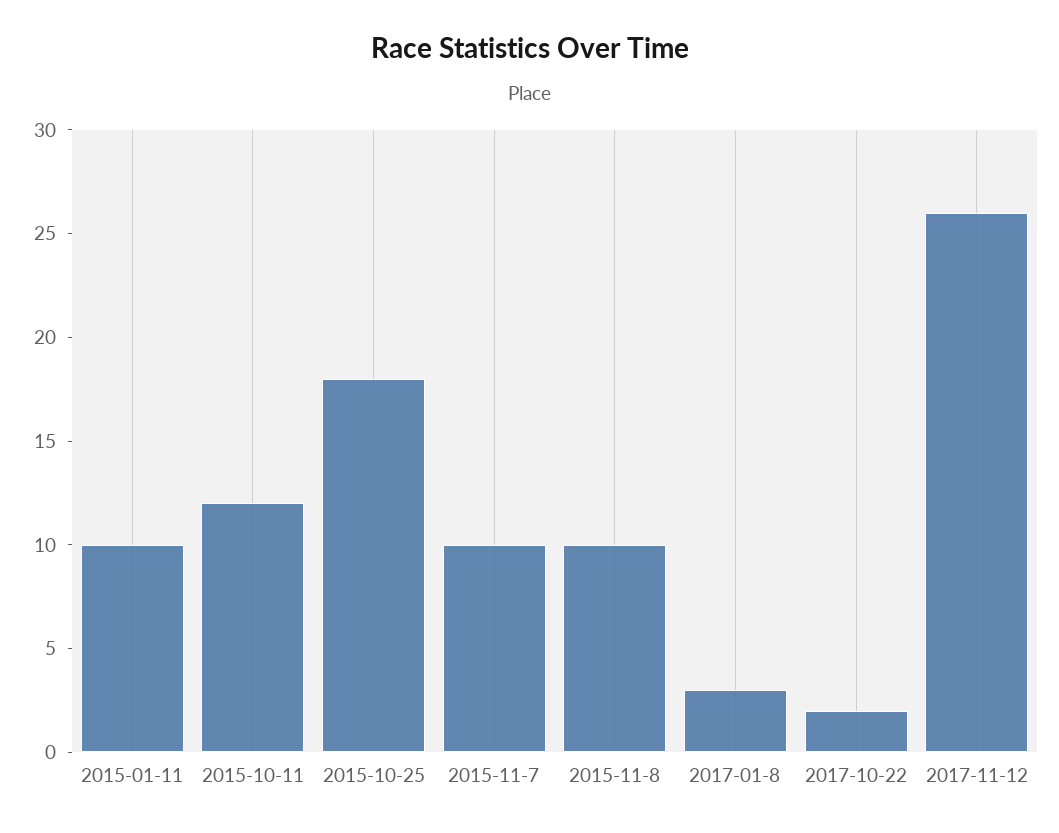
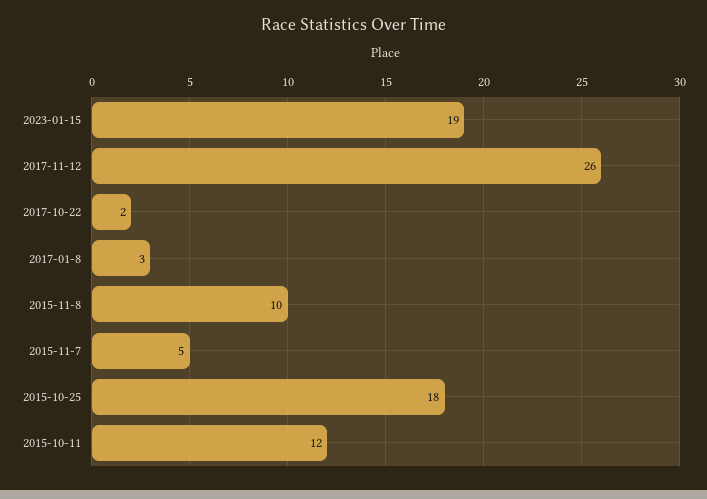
2015-01-11: 10 -> none
2015-11-7: 10 -> 5
2023-01-15: none -> 19

